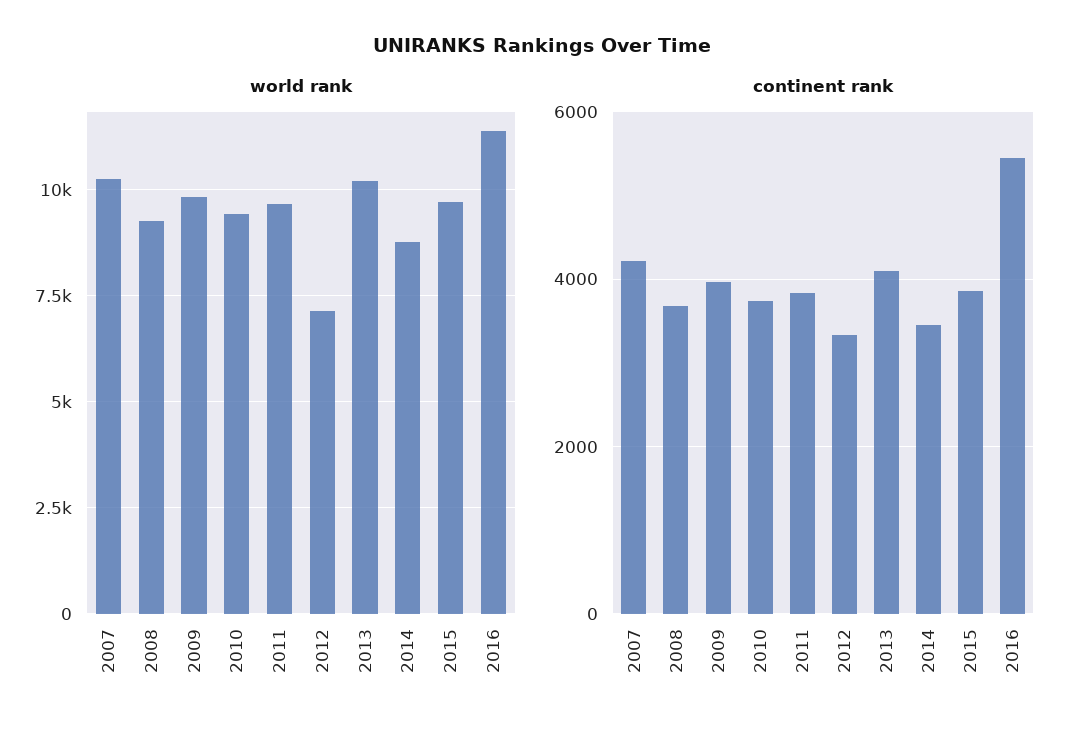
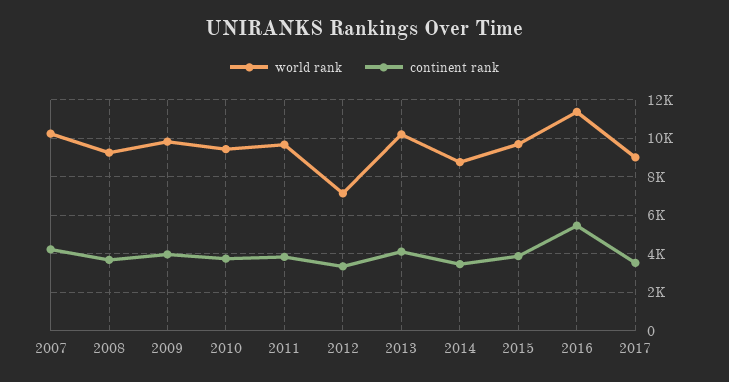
world rank, 2017: none -> 9000
continent rank, 2017: none -> 3500

